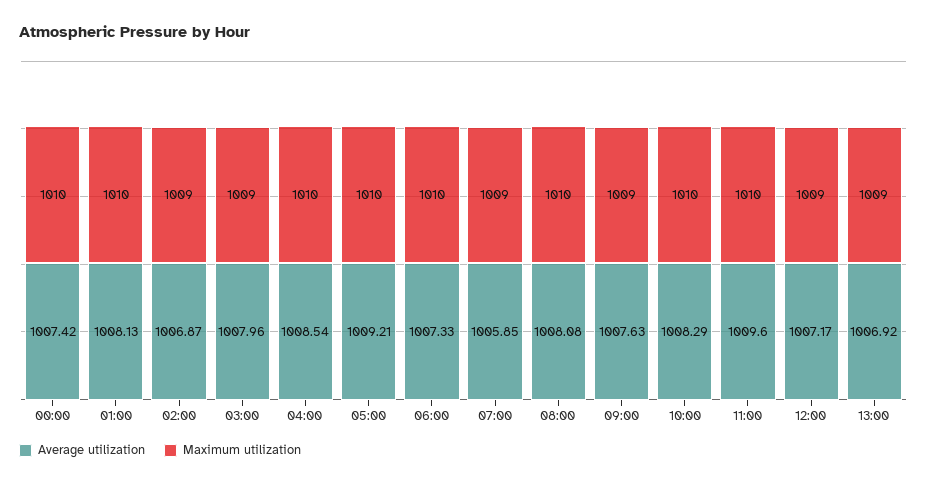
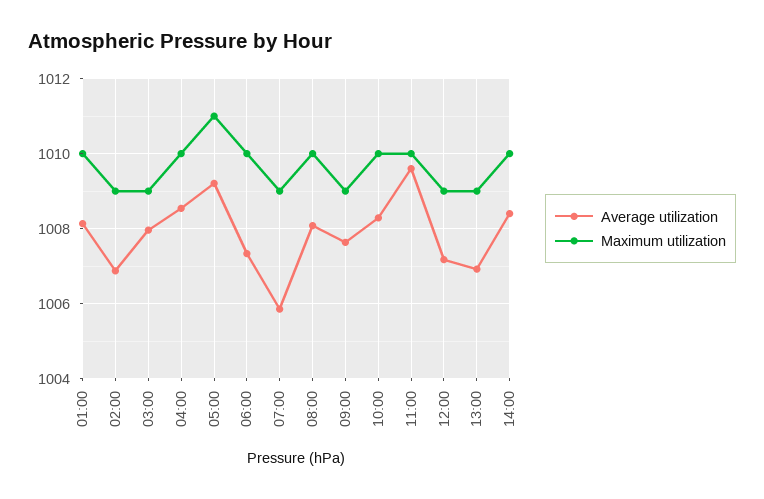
Average utilization, 00:00: 1007.42 -> none
Maximum utilization, 00:00: 1010 -> none
Maximum utilization, 05:00: 1010 -> 1011
Average utilization, 14:00: none -> 1008.4
Maximum utilization, 14:00: none -> 1010

